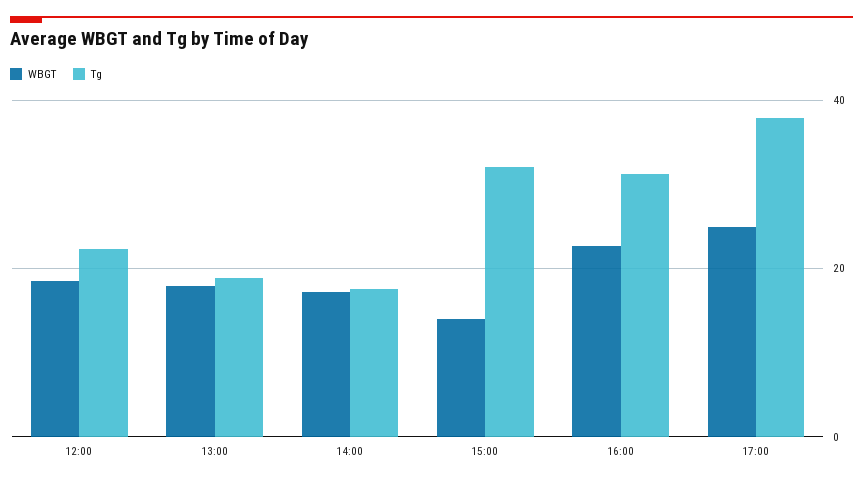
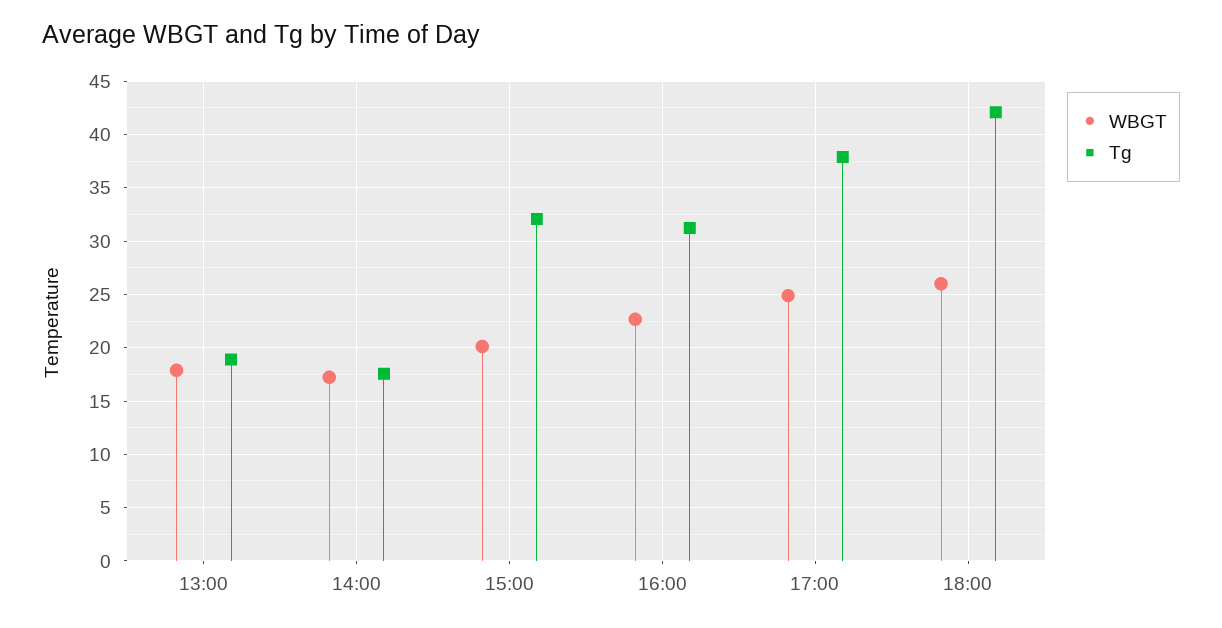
WBGT, 12:00: 18 -> none
Tg, 12:00: 22 -> none
WBGT, 15:00: 14 -> 20
WBGT, 18:00: none -> 26
Tg, 18:00: none -> 42

